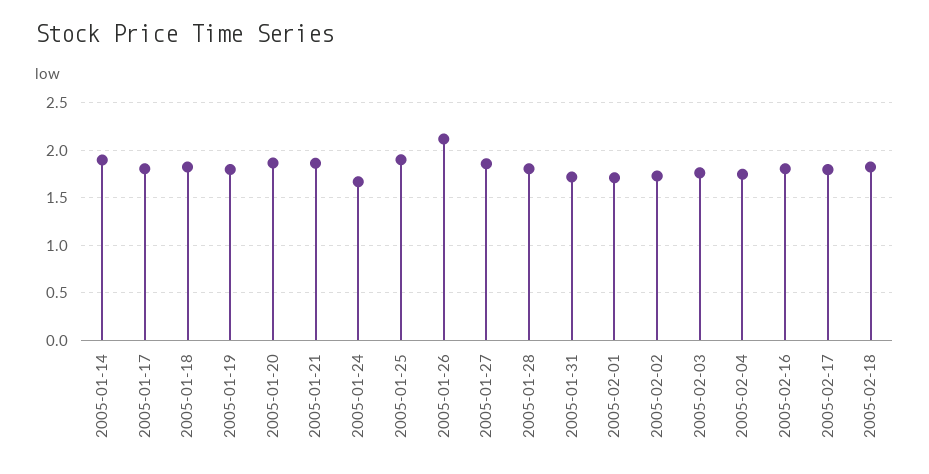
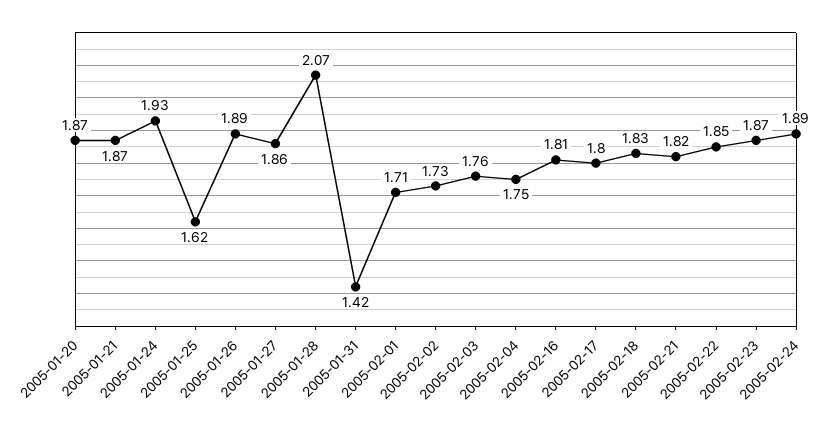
2005-01-14: 1.9 -> none
2005-01-17: 1.8 -> none
2005-01-18: 1.8 -> none
2005-01-19: 1.8 -> none
2005-01-24: 1.7 -> 1.93
2005-01-25: 1.9 -> 1.62
2005-01-26: 2.1 -> 1.89
2005-01-28: 1.8 -> 2.07
2005-01-31: 1.7 -> 1.42
2005-02-21: none -> 1.82
2005-02-22: none -> 1.85
2005-02-23: none -> 1.87
2005-02-24: none -> 1.89

